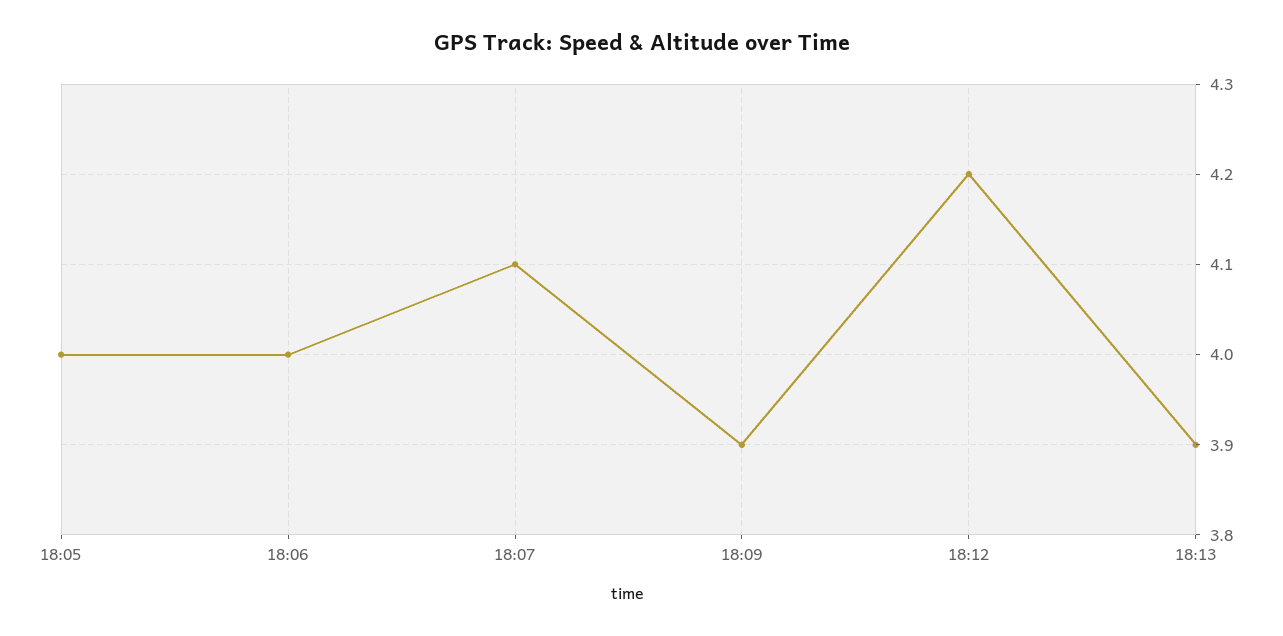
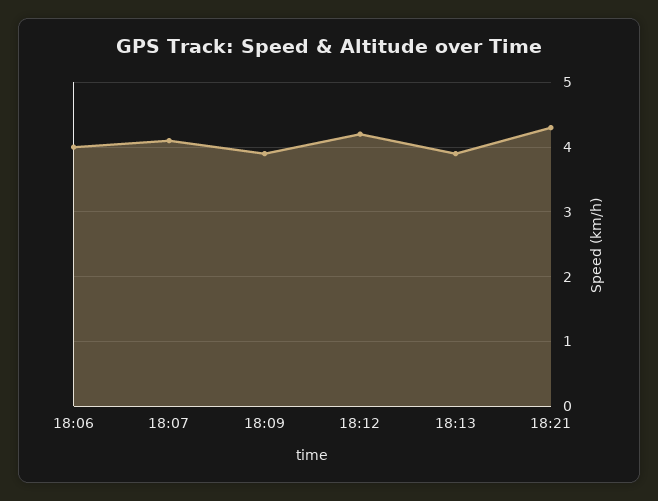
18:05: 4 -> none
18:21: none -> 4.3

